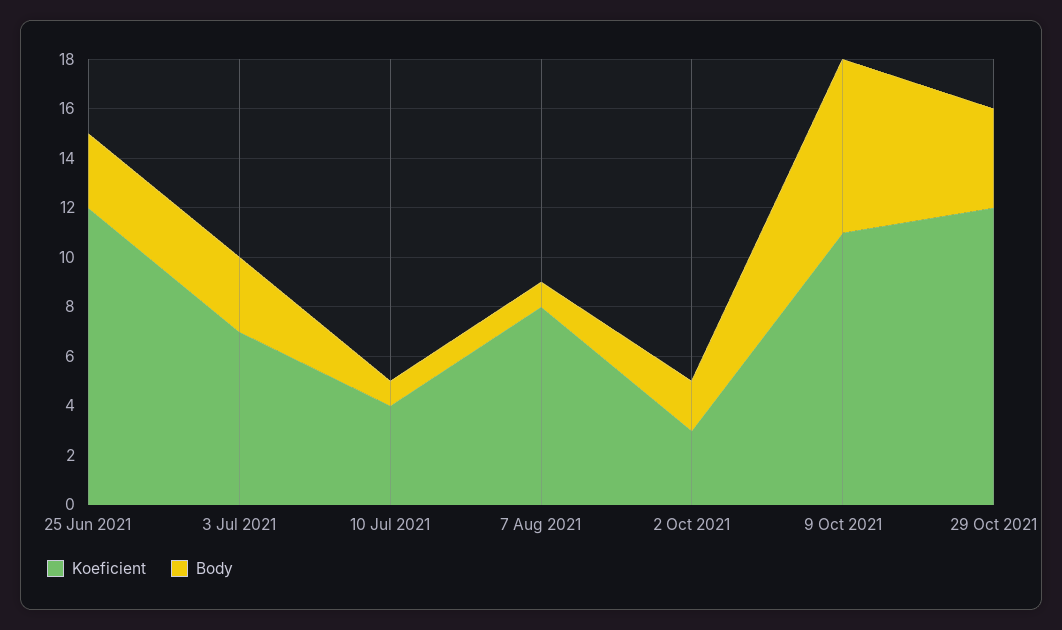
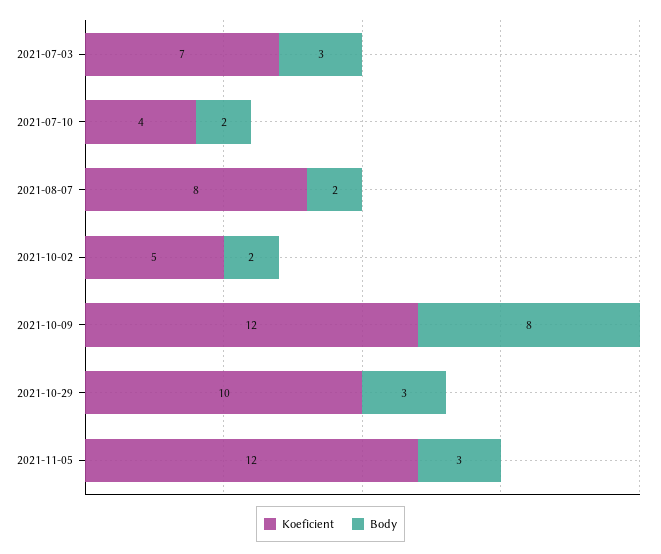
Koeficient, 25 Jun 2021: 12 -> none
Body, 25 Jun 2021: 3 -> none
Body, 10 Jul 2021: 1 -> 2
Body, 7 Aug 2021: 1 -> 2
Koeficient, 2 Oct 2021: 3 -> 5
Koeficient, 9 Oct 2021: 11 -> 12
Body, 9 Oct 2021: 7 -> 8
Koeficient, 29 Oct 2021: 12 -> 10
Body, 29 Oct 2021: 4 -> 3
Koeficient, 2021-11-05: none -> 12
Body, 2021-11-05: none -> 3

